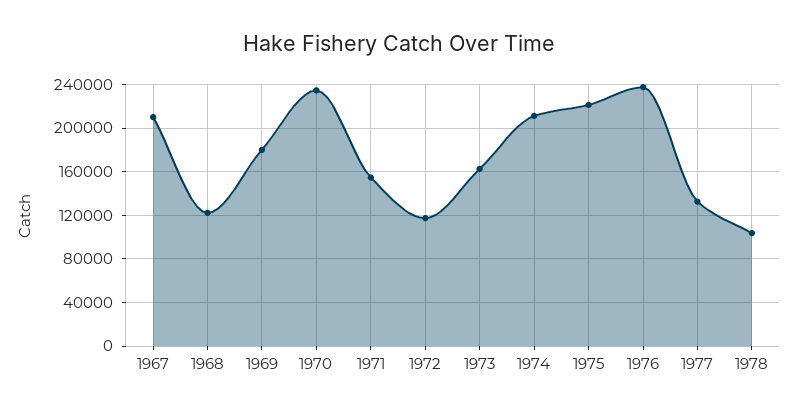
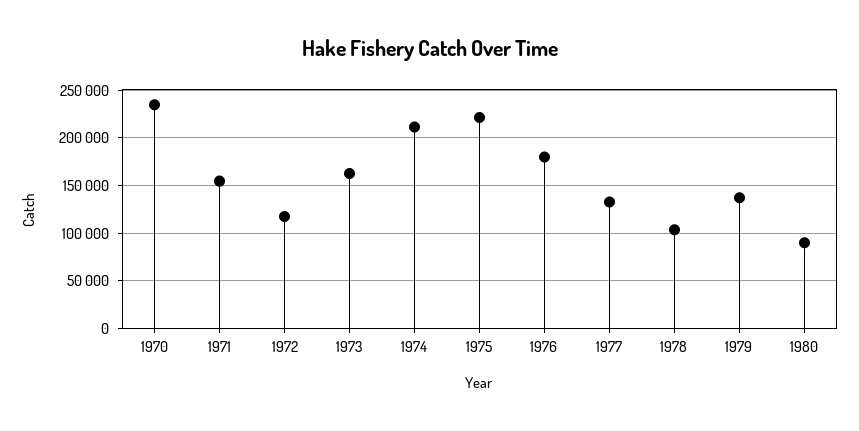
1967: 210000 -> none
1968: 120000 -> none
1969: 180000 -> none
1976: 240000 -> 180000
1979: none -> 140000
1980: none -> 90000

